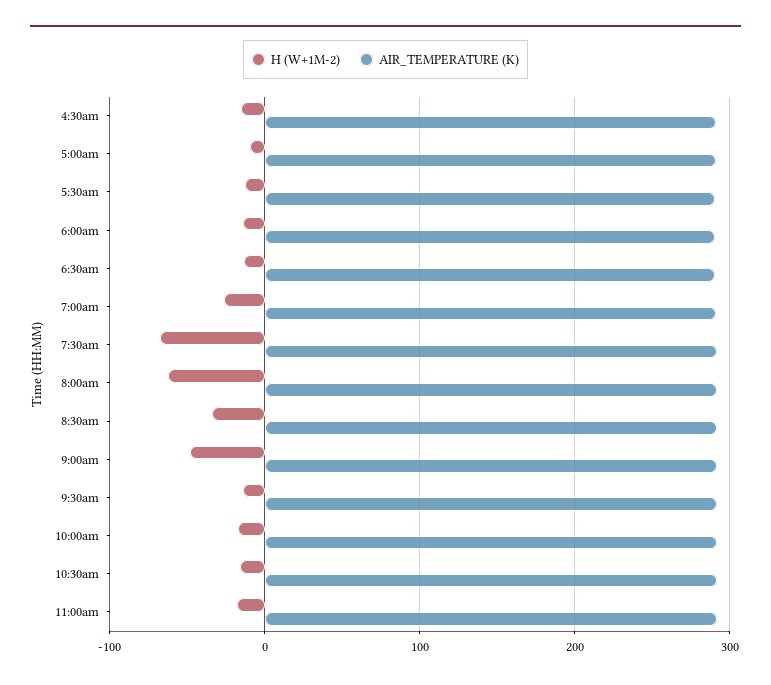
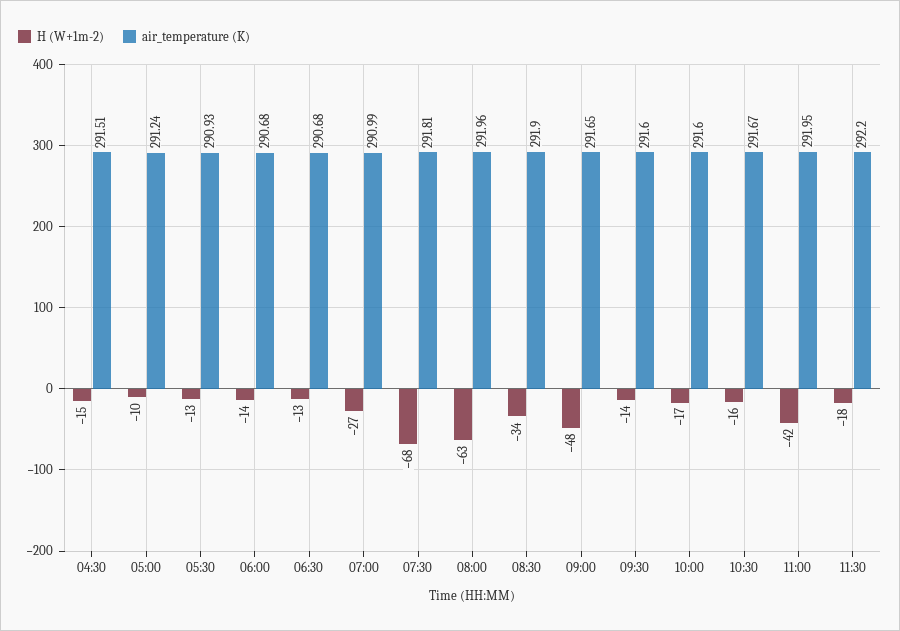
H (W+1M-2), 11:00am: -20 -> -42
H (W+1M-2), 11:30: none -> -18
AIR_TEMPERATURE (K), 11:30: none -> 292.2

